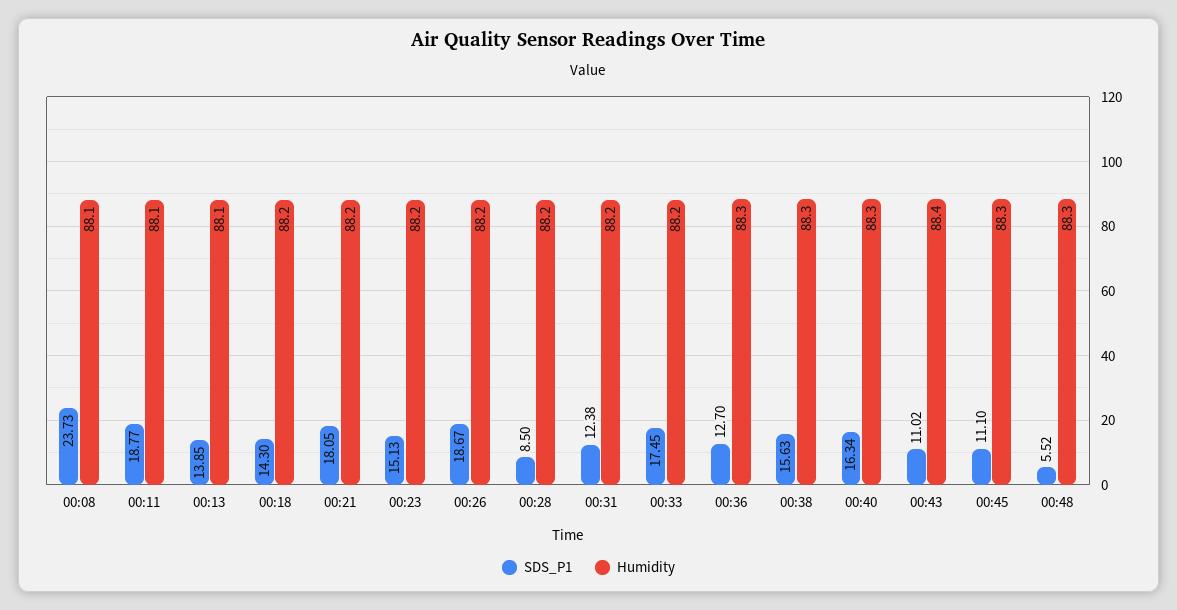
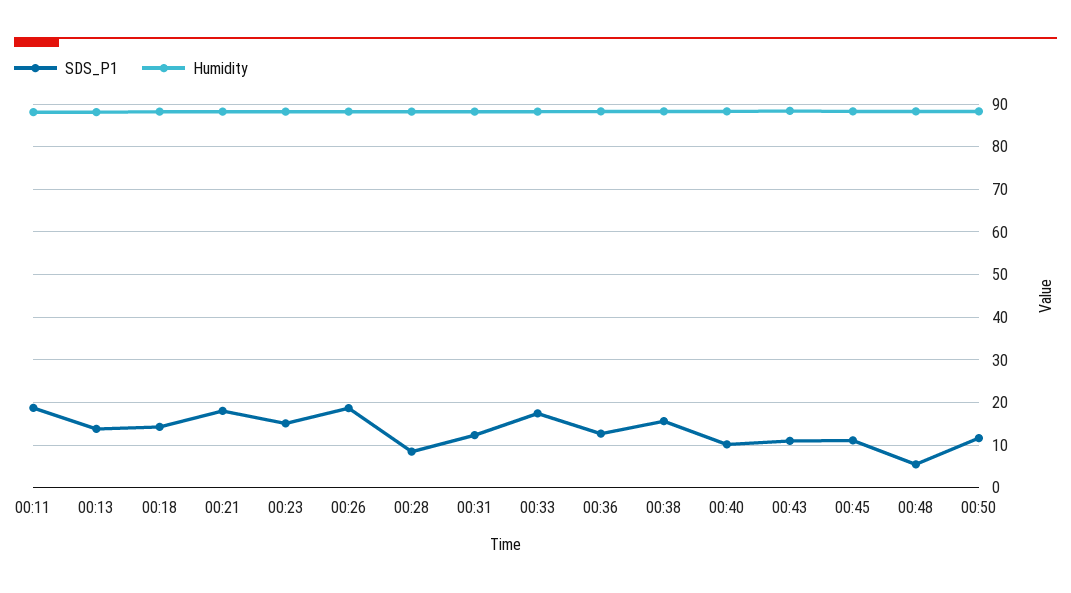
SDS_P1, 00:08: 23.73 -> none
Humidity, 00:08: 88.1 -> none
SDS_P1, 00:40: 16.34 -> 10
SDS_P1, 00:50: none -> 12
Humidity, 00:50: none -> 88

